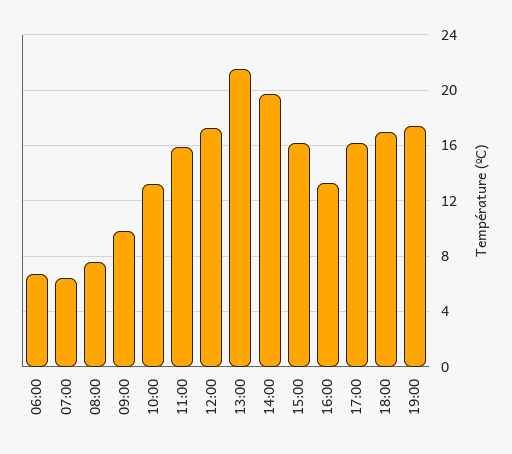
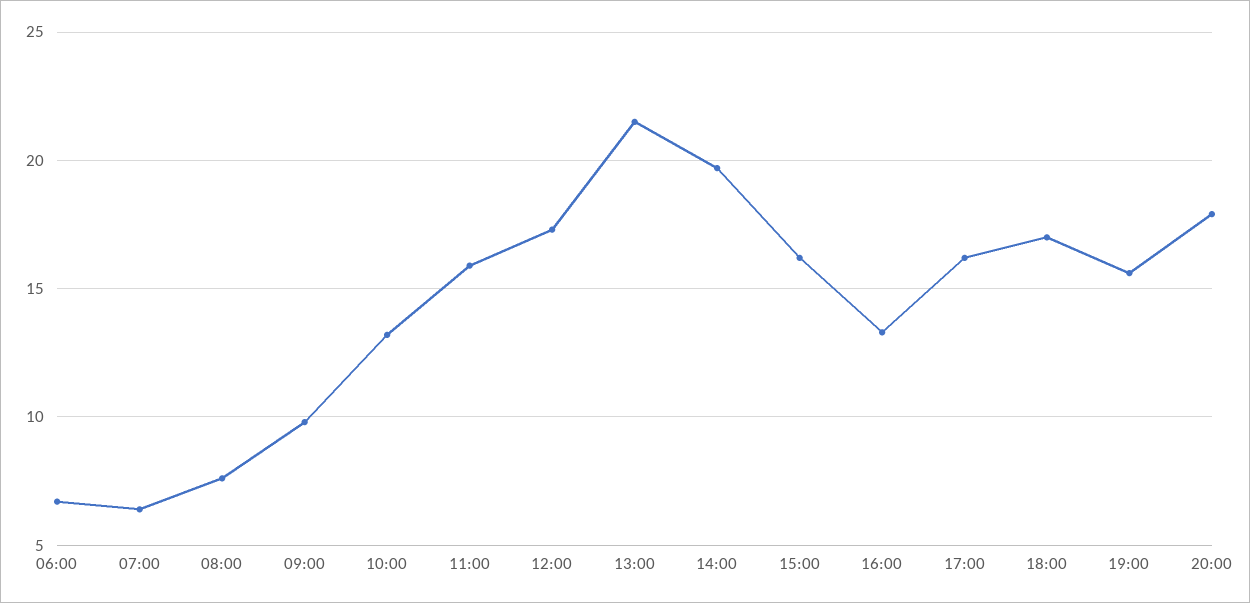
19:00: 17.5 -> 15.5
20:00: none -> 18

